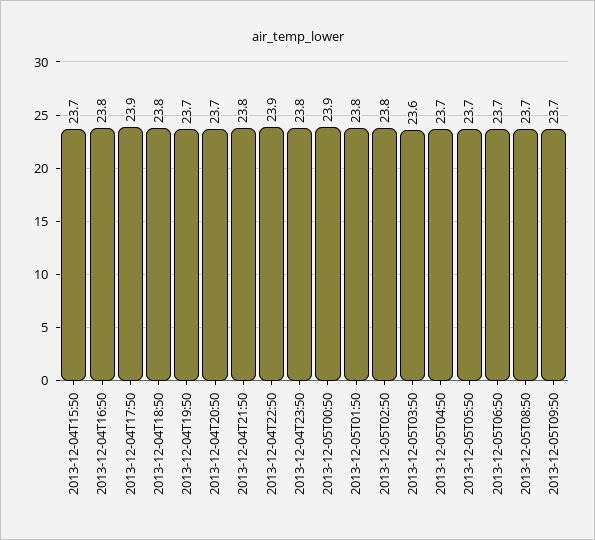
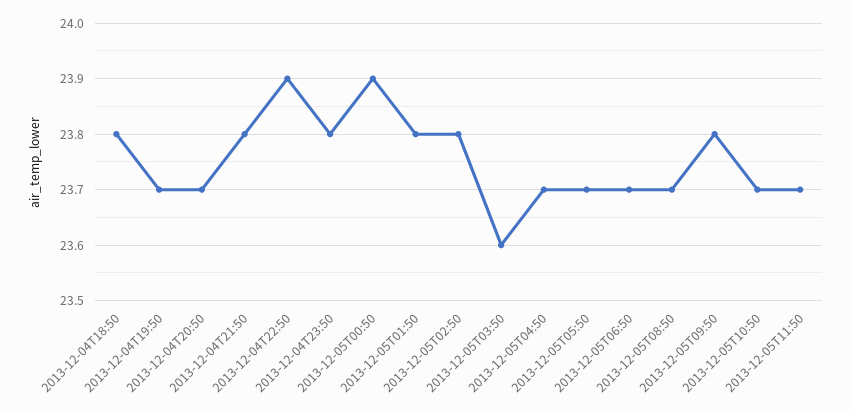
2013-12-04T15:50: 23.7 -> none
2013-12-04T16:50: 23.8 -> none
2013-12-04T17:50: 23.9 -> none
2013-12-05T09:50: 23.7 -> 23.8
2013-12-05T10:50: none -> 23.7
2013-12-05T11:50: none -> 23.7

